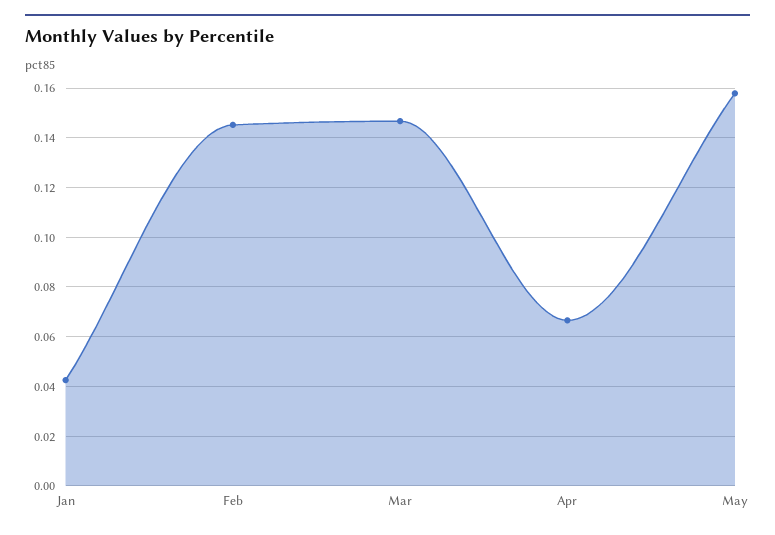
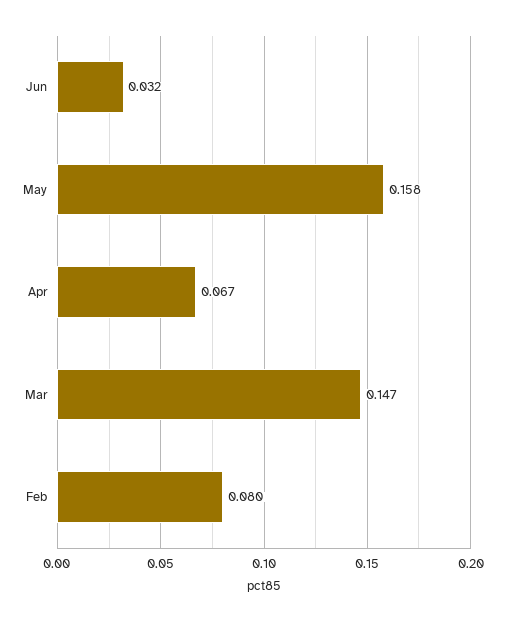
Jan: 0.0425 -> none
Feb: 0.145 -> 0.08
Jun: none -> 0.032

